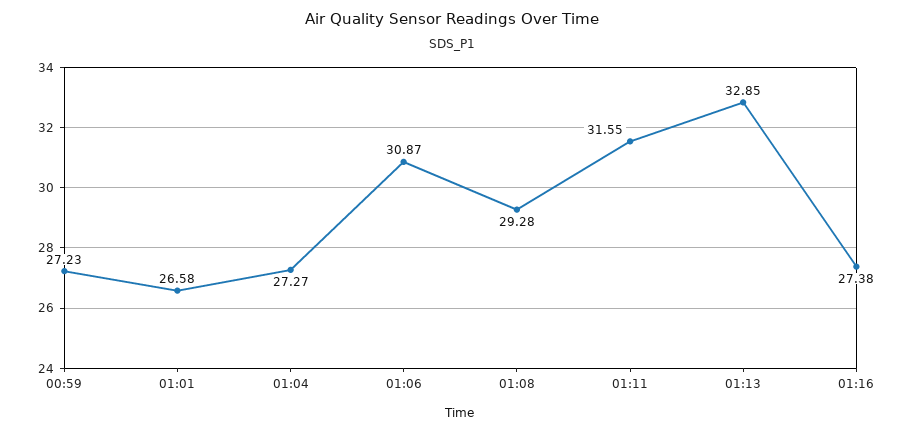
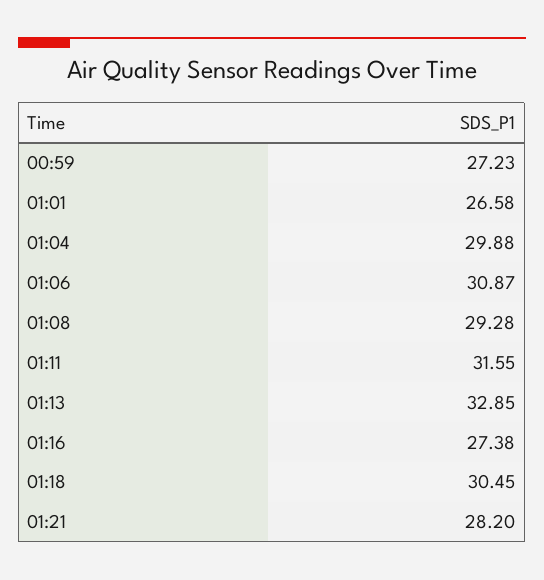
01:04: 27.27 -> 29.88
01:18: none -> 30.45
01:21: none -> 28.2

